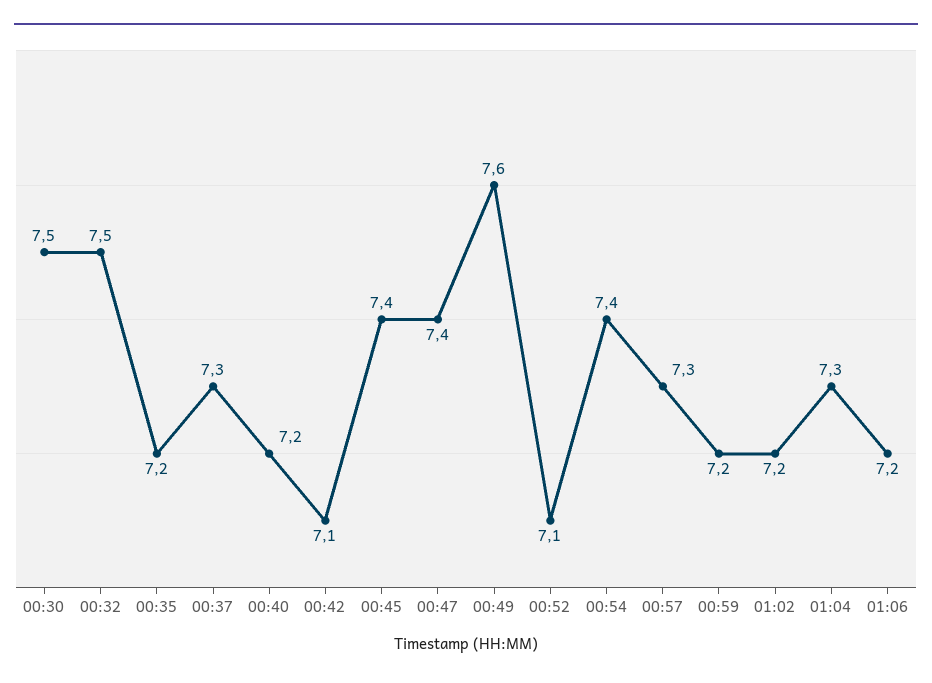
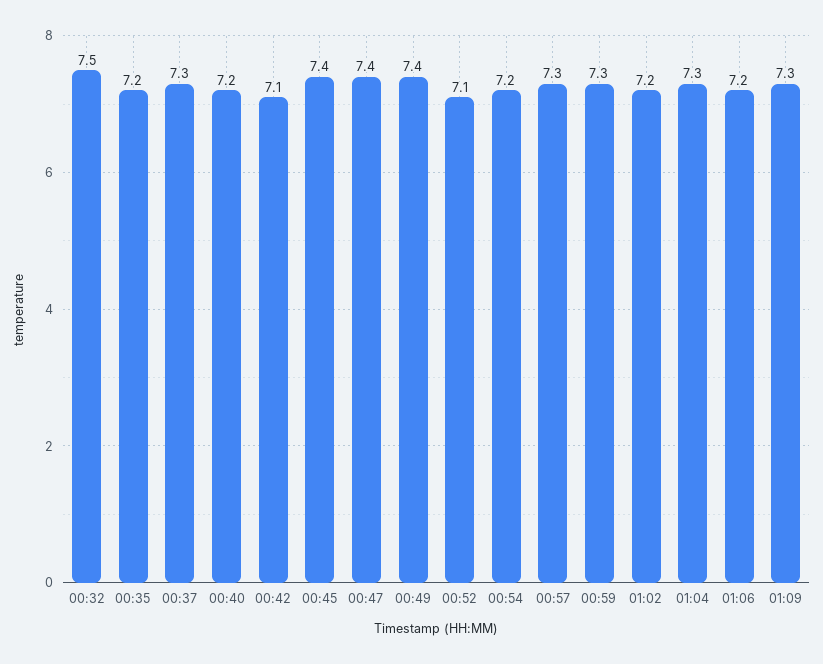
00:30: 7.5 -> none
00:49: 7.6 -> 7.4
00:54: 7.4 -> 7.2
00:59: 7.2 -> 7.3
01:09: none -> 7.3

